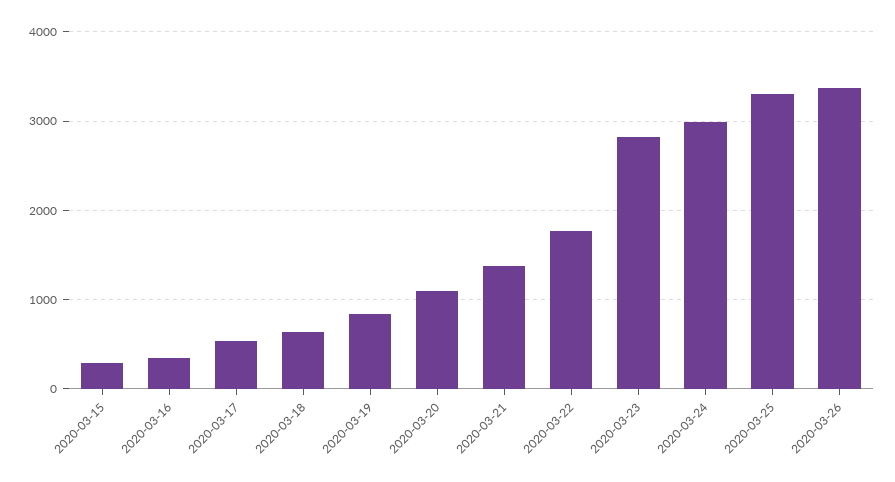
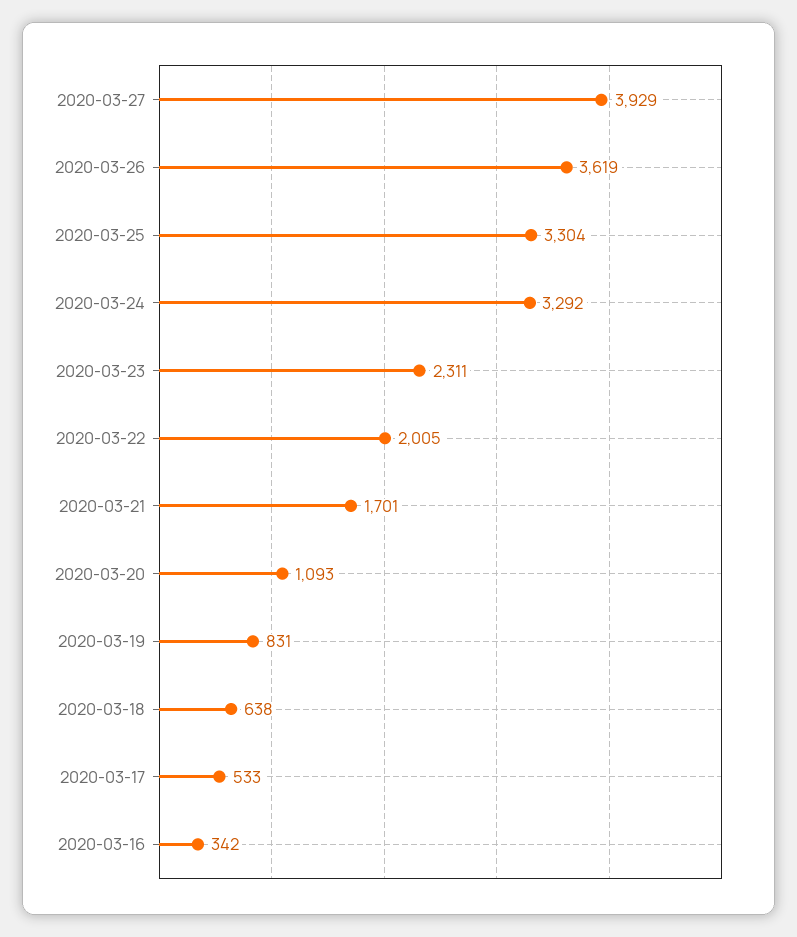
2020-03-15: 300 -> none
2020-03-21: 1400 -> 1701
2020-03-22: 1800 -> 2005
2020-03-23: 2800 -> 2311
2020-03-24: 3000 -> 3292
2020-03-26: 3400 -> 3619
2020-03-27: none -> 3929

